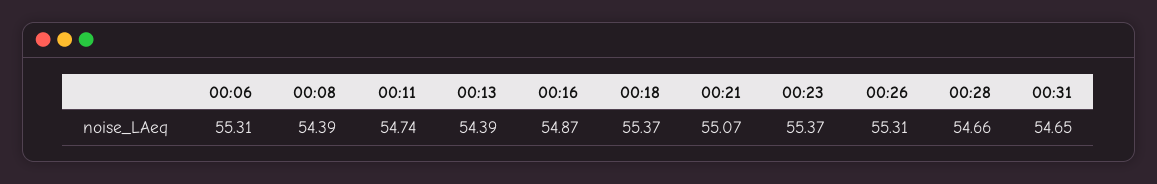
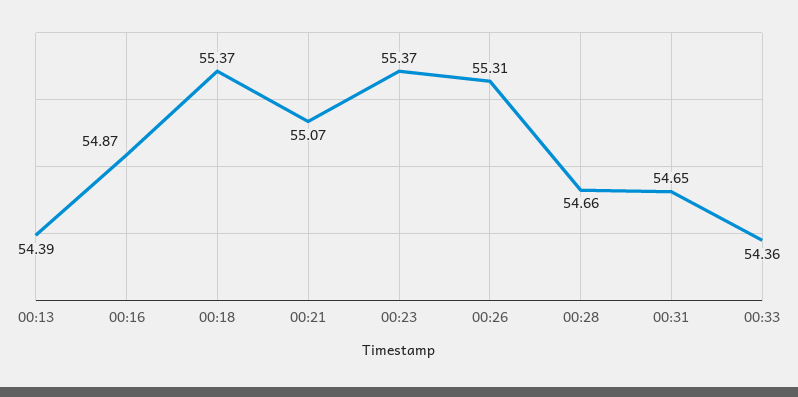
00:06: 55.31 -> none
00:08: 54.39 -> none
00:11: 54.74 -> none
00:33: none -> 54.36

